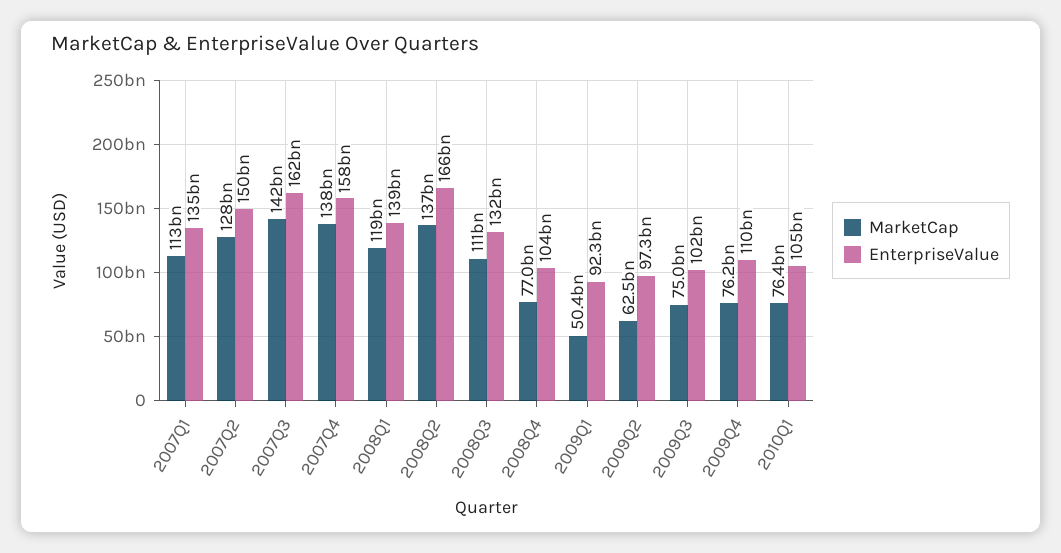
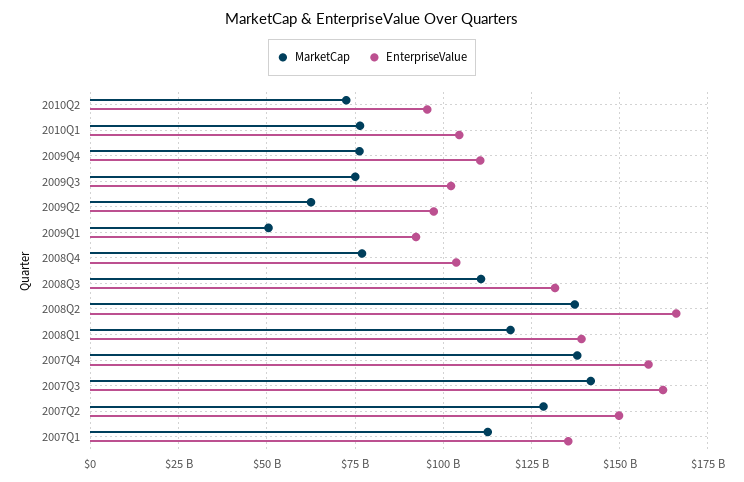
MarketCap, 2010Q2: none -> 72500000000
EnterpriseValue, 2010Q2: none -> 95000000000

